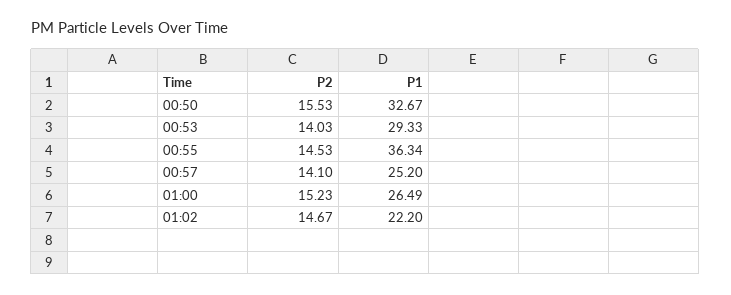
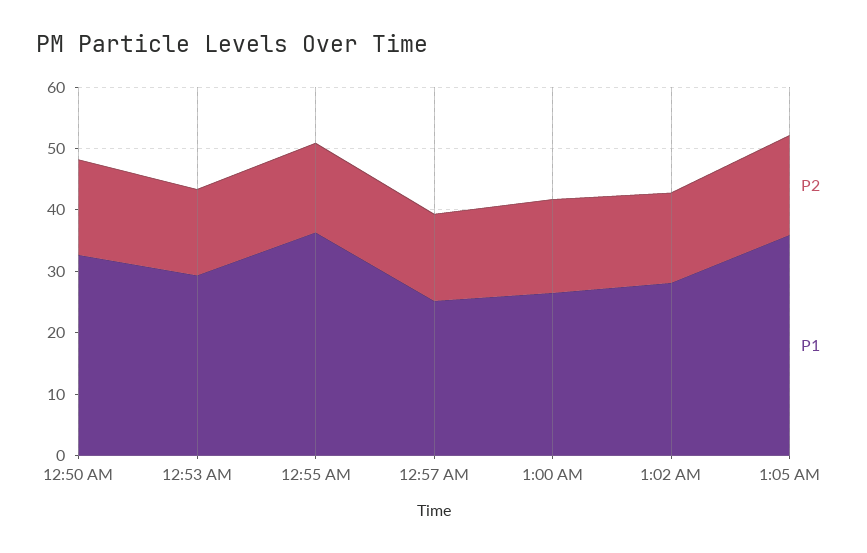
P1, 01:02: 22.2 -> 28
P2, 1:05 AM: none -> 16
P1, 1:05 AM: none -> 36

